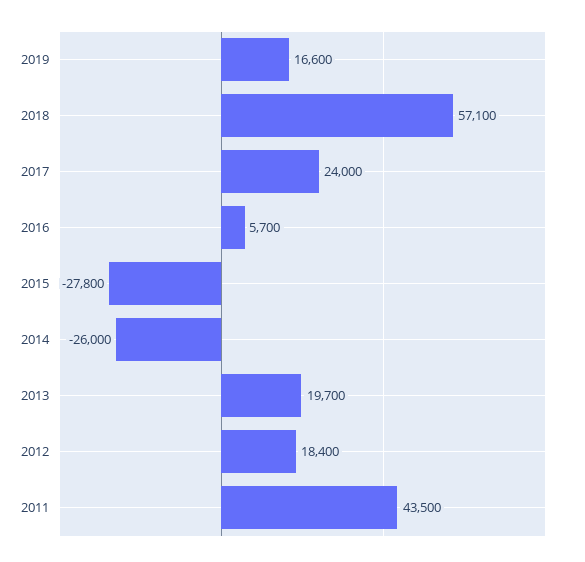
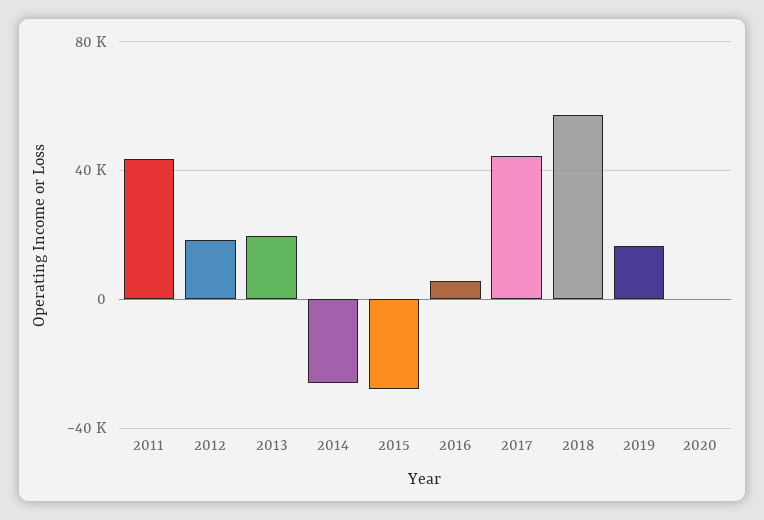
2017: 24000 -> 45000
2020: none -> 0

